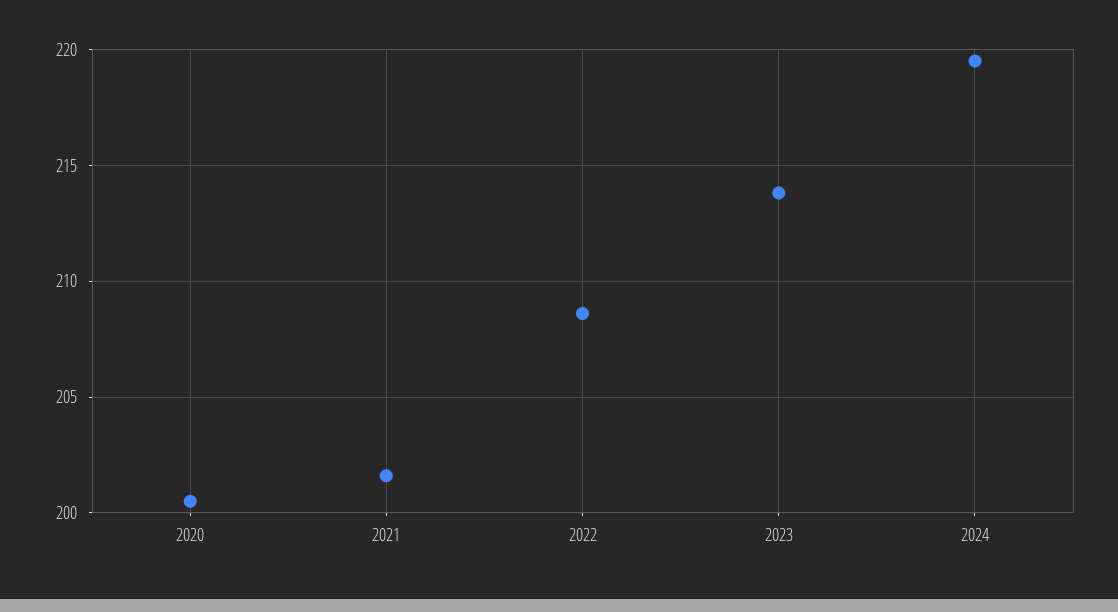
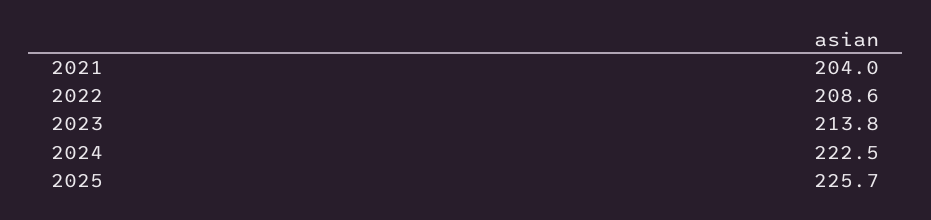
2020: 200.5 -> none
2021: 201.5 -> 204
2024: 219.5 -> 222.5
2025: none -> 225.7

